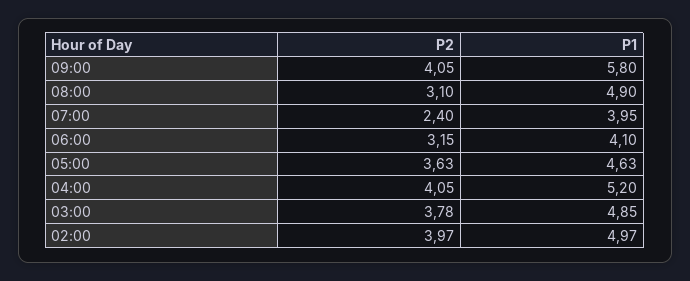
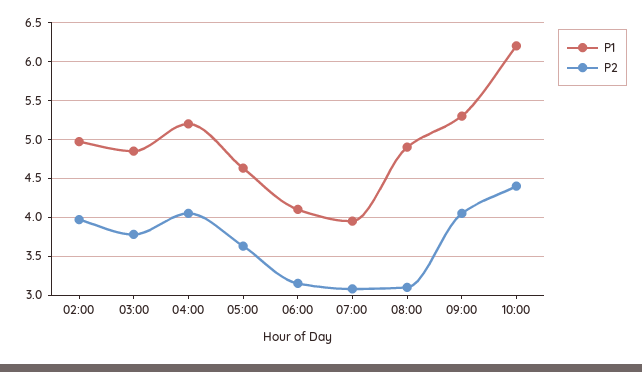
P1, 09:00: 5.8 -> 5.3
P2, 07:00: 2.4 -> 3.1
P1, 10:00: none -> 6.2
P2, 10:00: none -> 4.4

